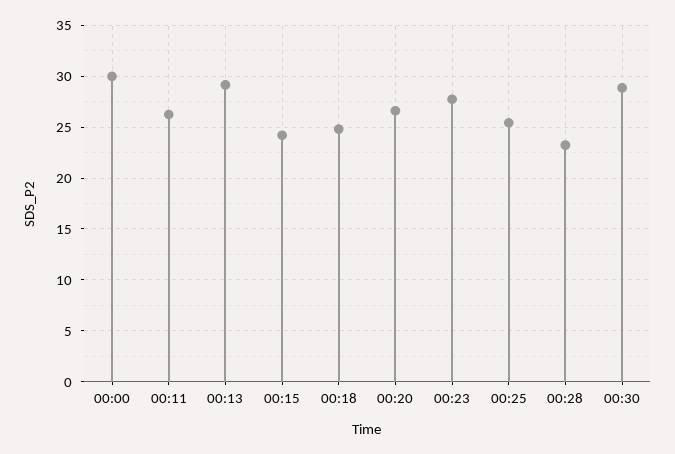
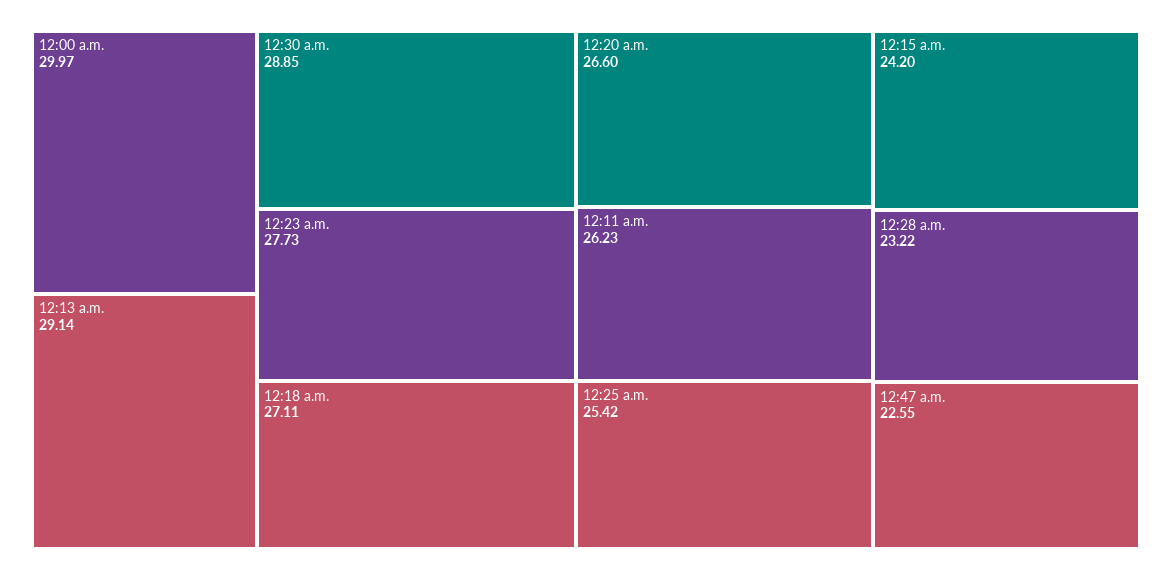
00:18: 25 -> 27.11
12:47 a.m.: none -> 22.55

